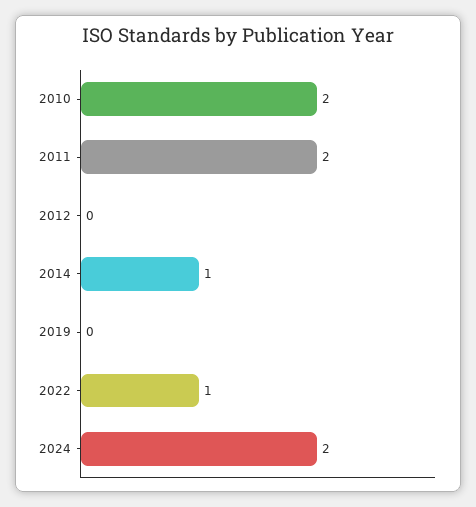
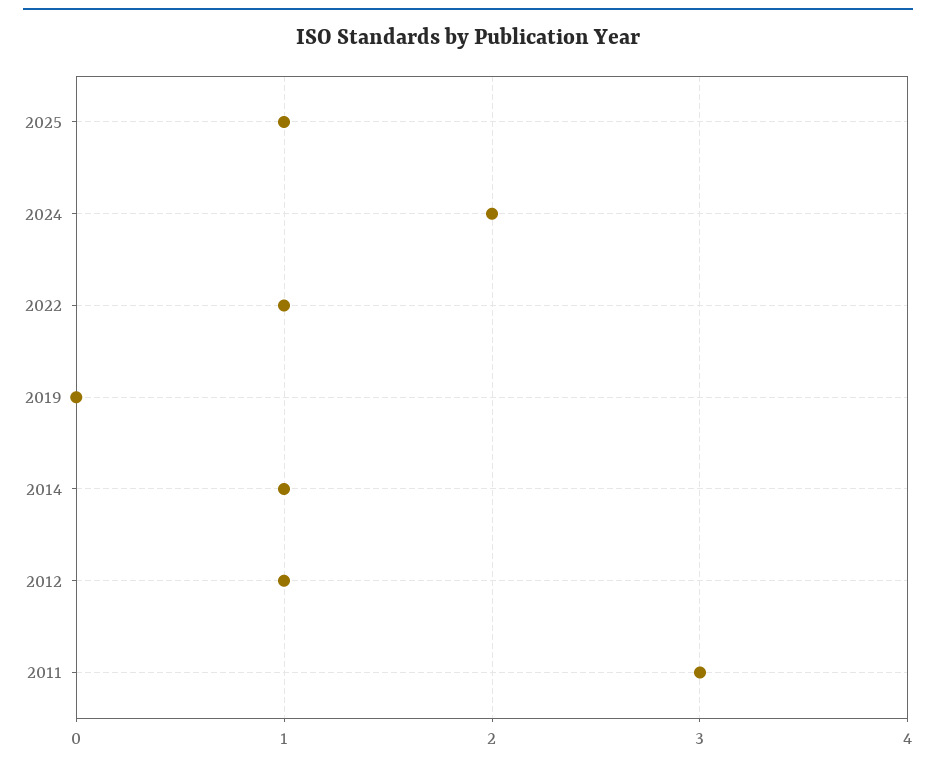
2010: 2 -> none
2011: 2 -> 3
2012: 0 -> 1
2025: none -> 1

